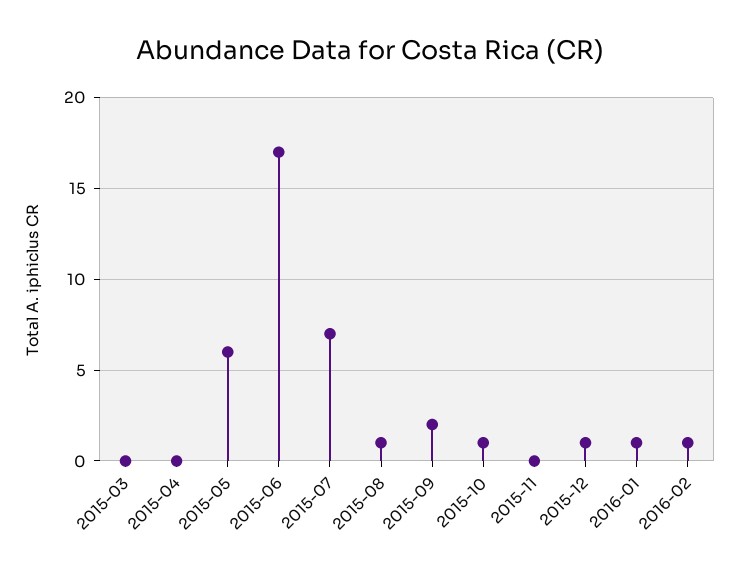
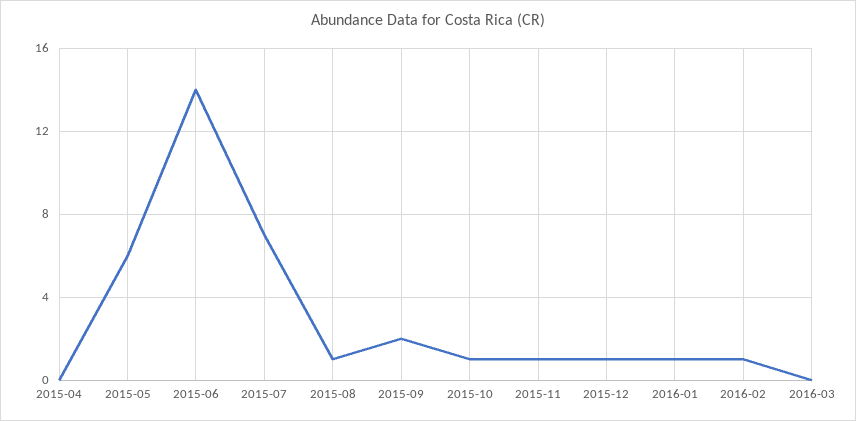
2015-03: 0 -> none
2015-06: 17 -> 14
2015-11: 0 -> 1
2016-03: none -> 0

